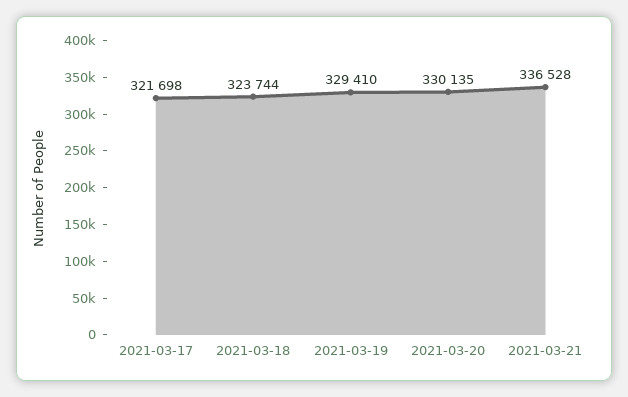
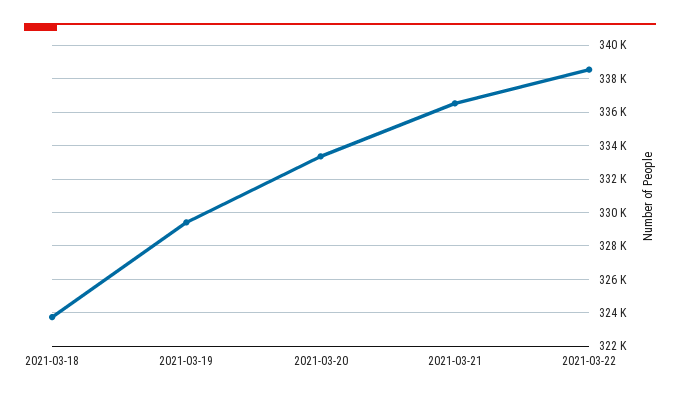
2021-03-17: 321698 -> none
2021-03-20: 330135 -> 333500
2021-03-22: none -> 338500

